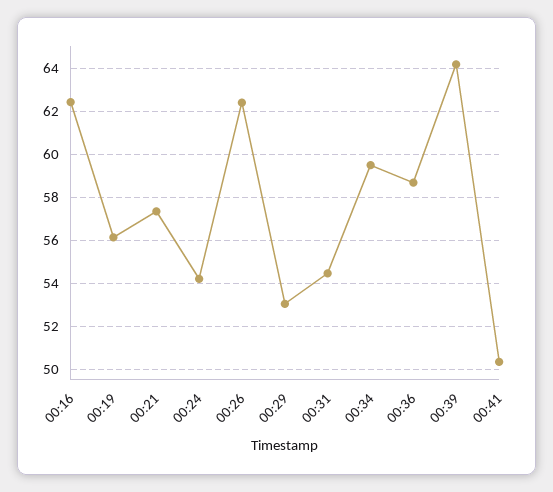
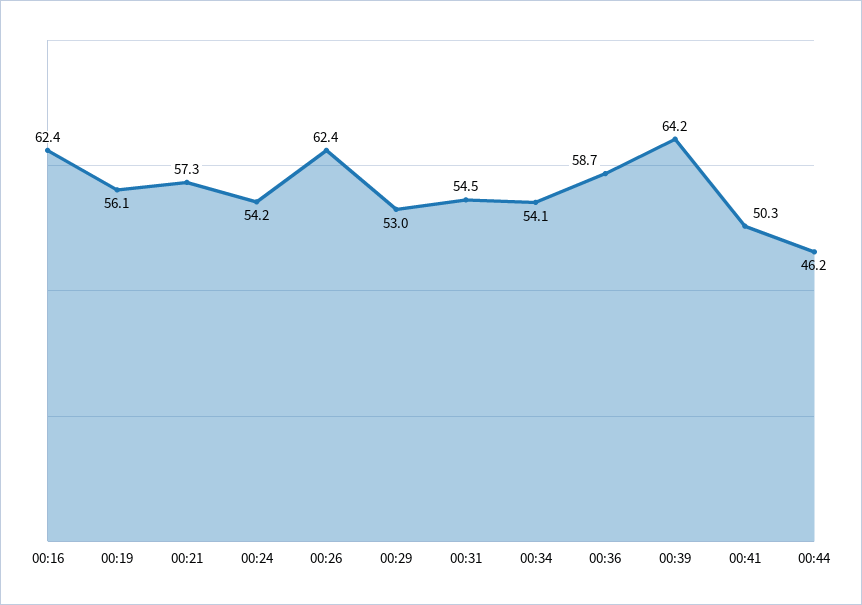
00:34: 59.5 -> 54.1
00:44: none -> 46.2

